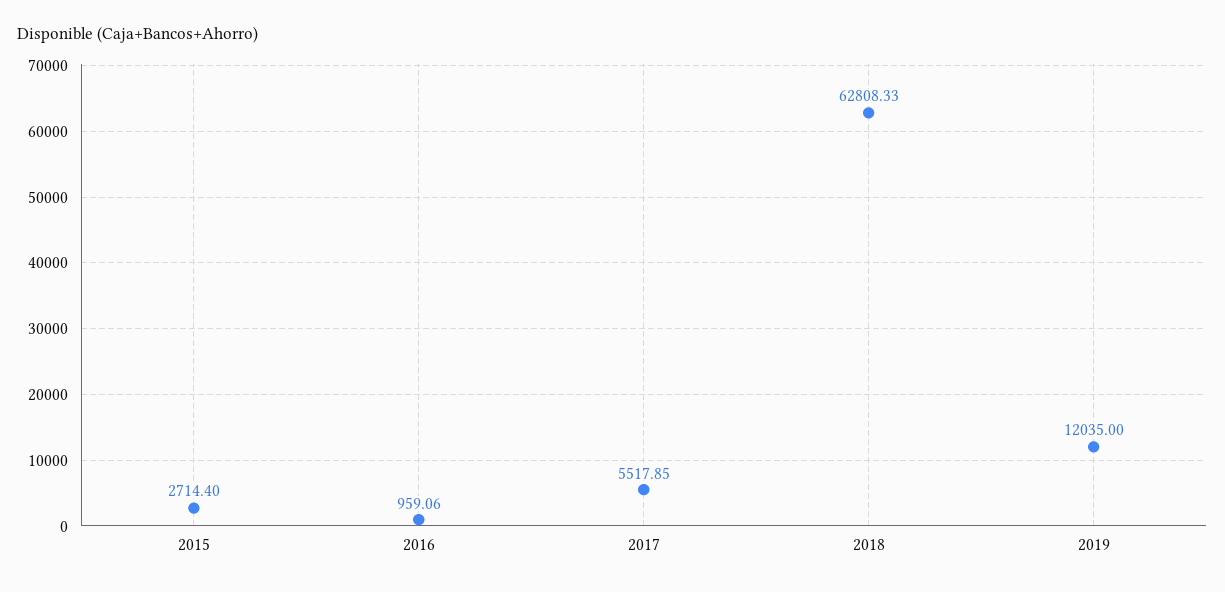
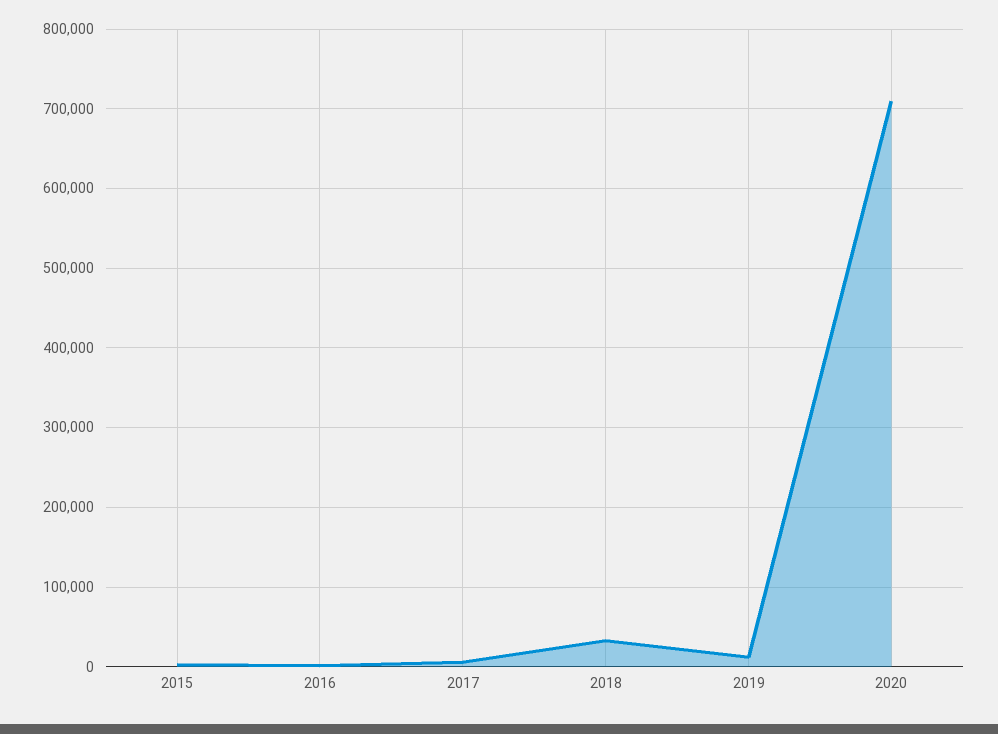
2018: 62808.33 -> 30000
2020: none -> 710000

